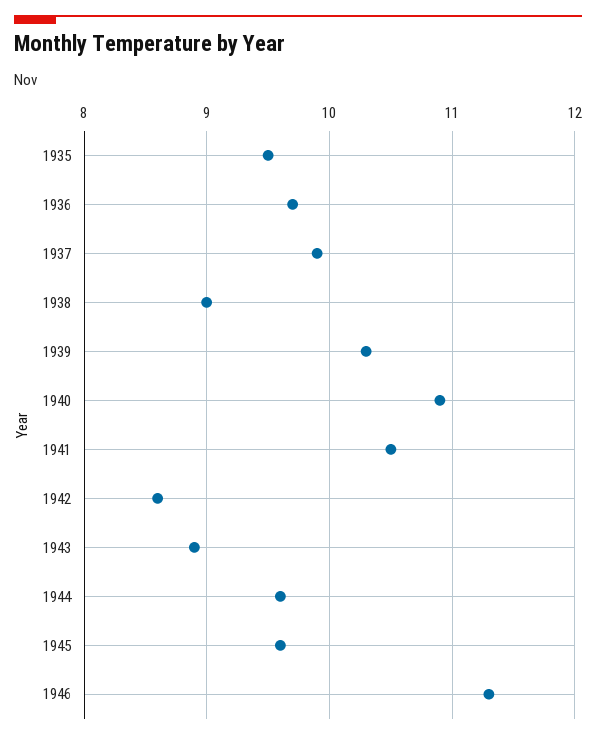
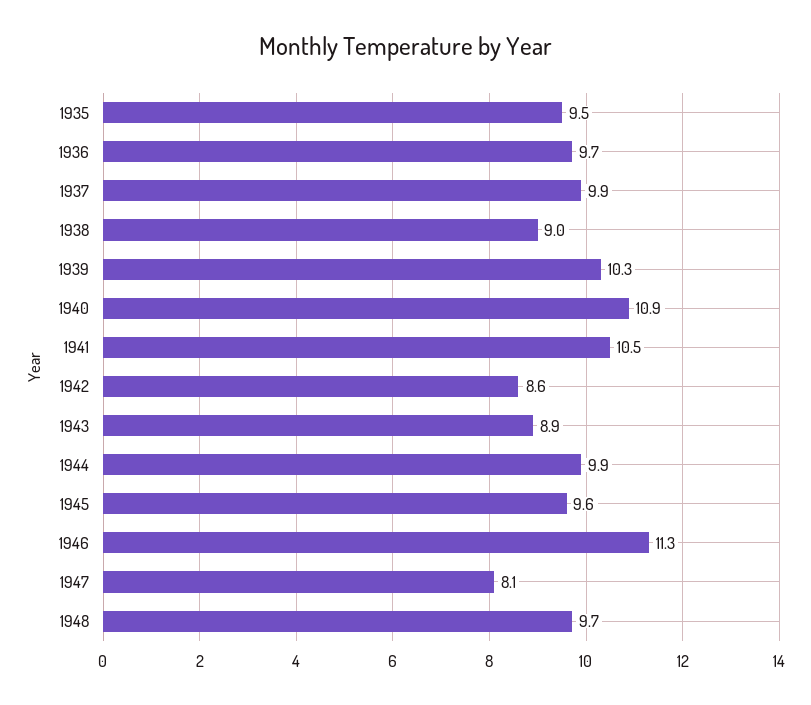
1944: 9.6 -> 9.9
1947: none -> 8.1
1948: none -> 9.7

